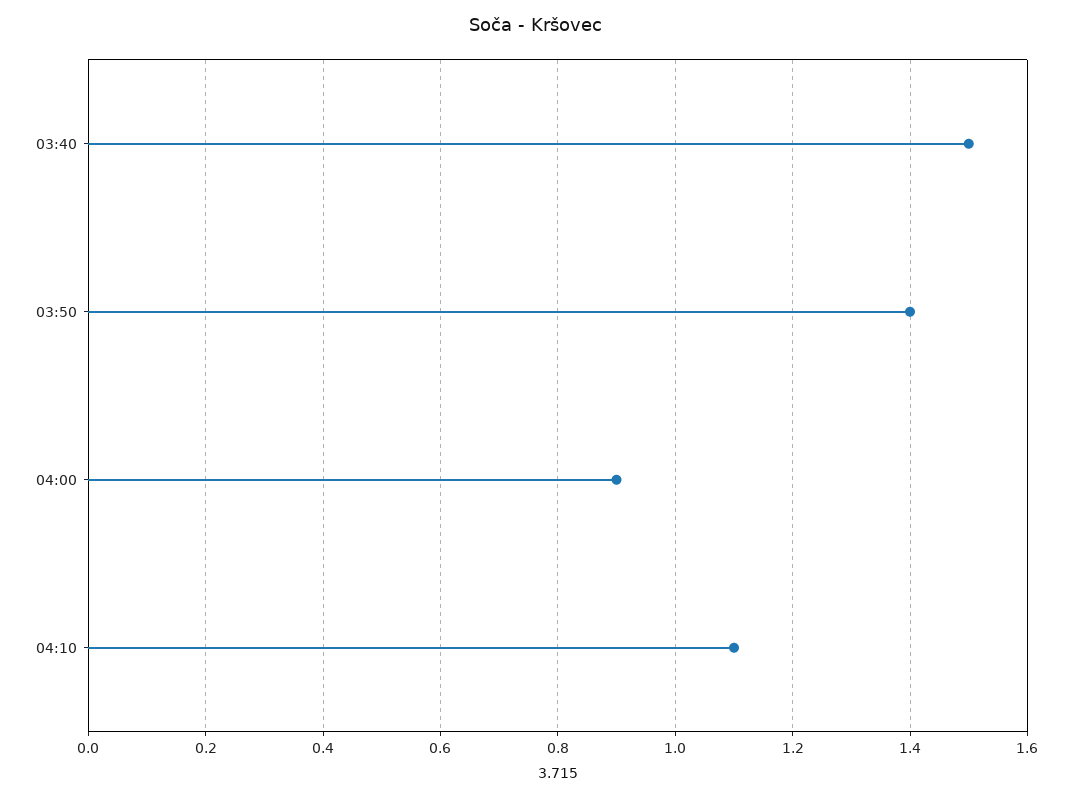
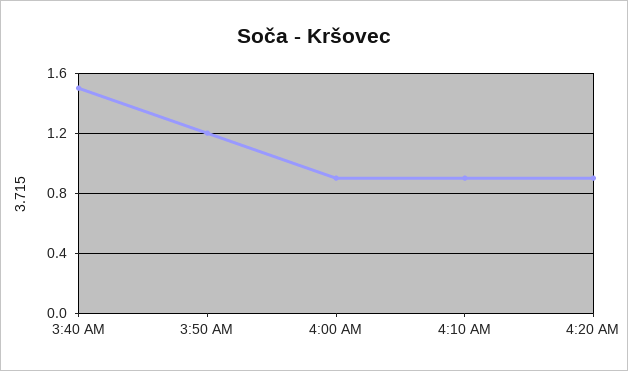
03:50: 1.4 -> 1.2
04:10: 1.1 -> 0.9
4:20 AM: none -> 0.9

